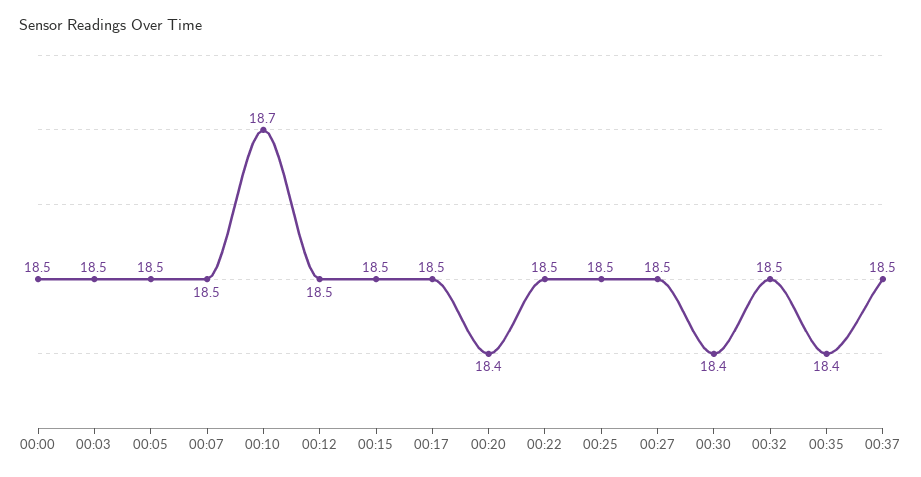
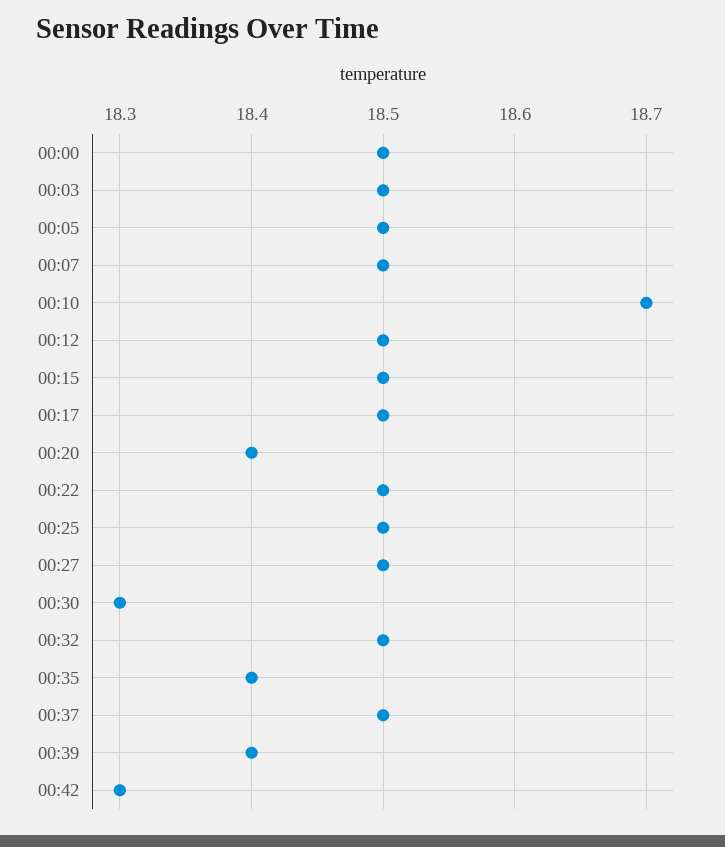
00:30: 18.4 -> 18.3
00:39: none -> 18.4
00:42: none -> 18.3

